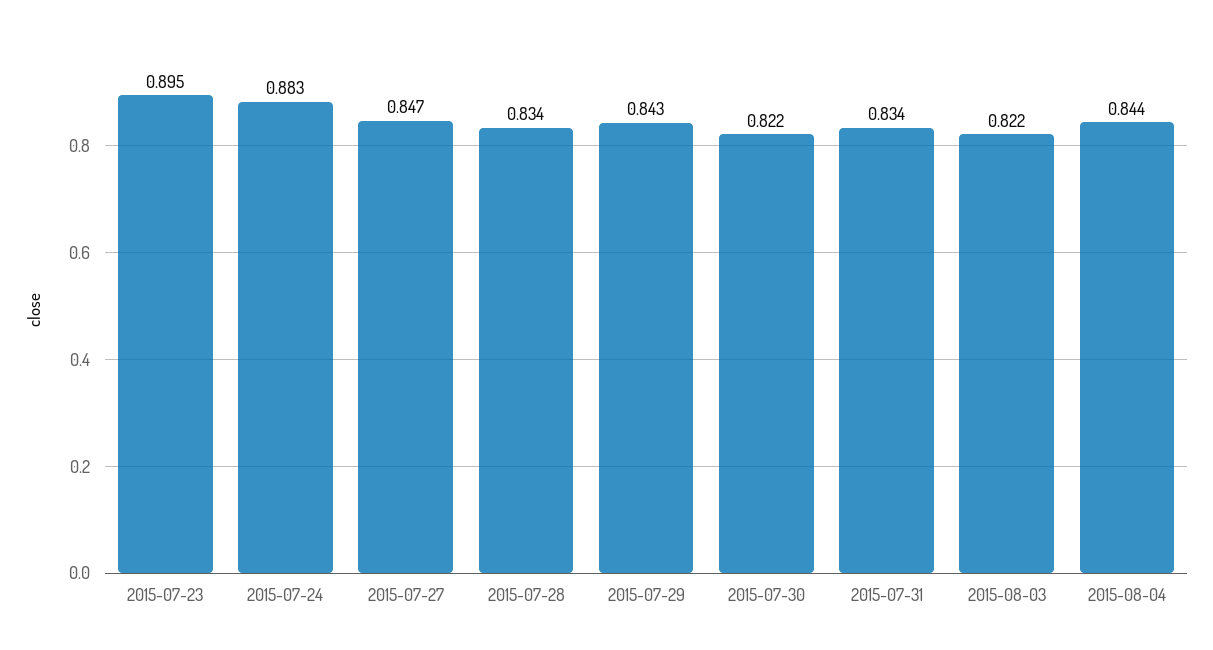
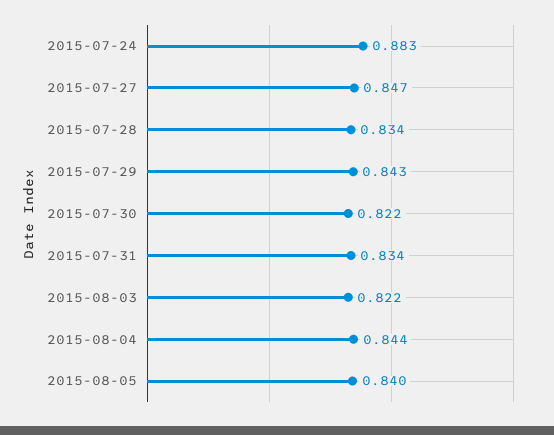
2015-07-23: 0.895 -> none
2015-08-05: none -> 0.84

